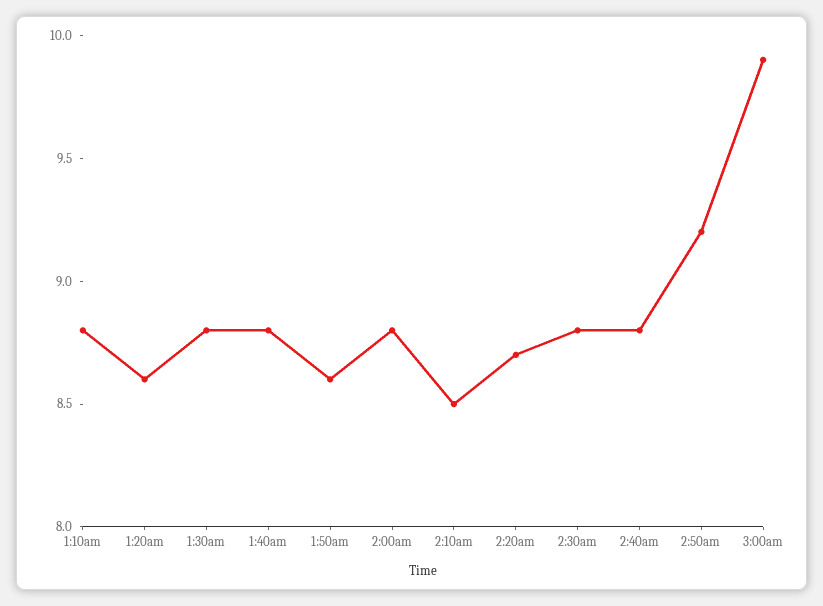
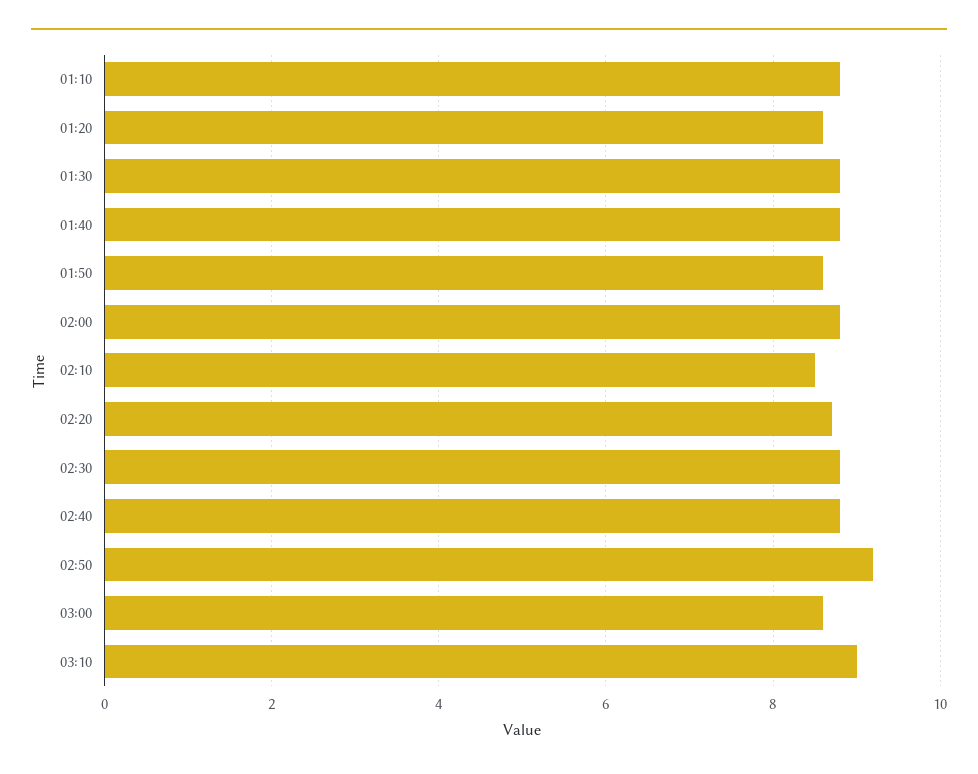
3:00am: 9.9 -> 8.5
03:10: none -> 9

